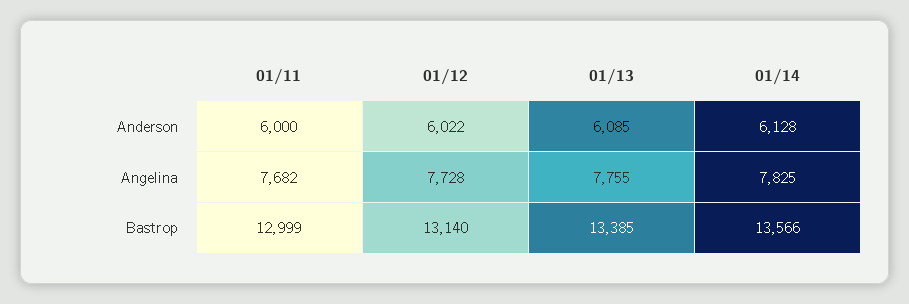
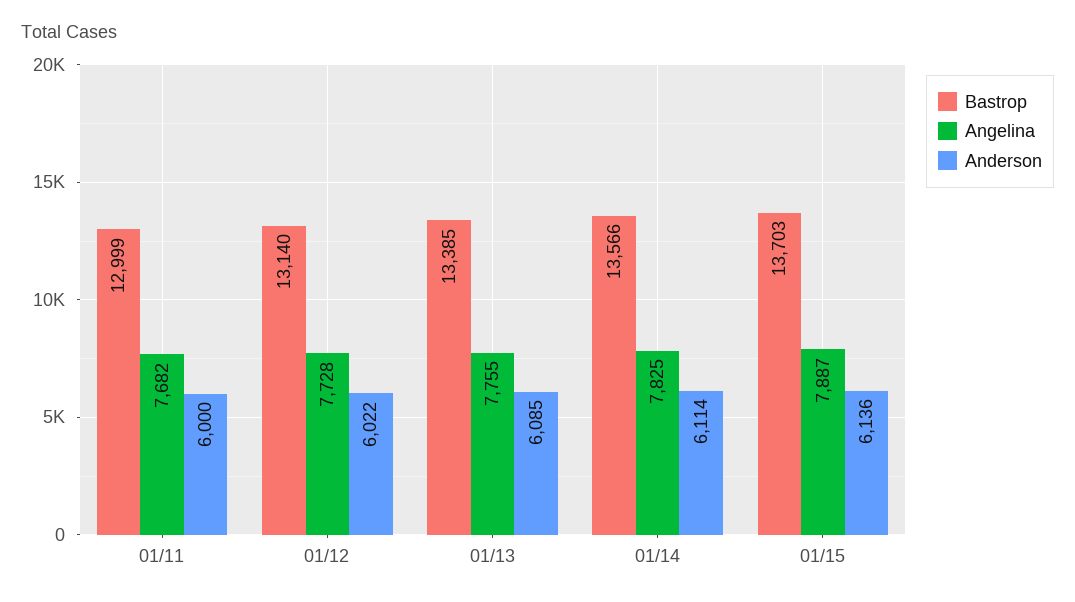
Anderson, 01/14: 6128 -> 6114
Bastrop, 01/15: none -> 13703
Angelina, 01/15: none -> 7887
Anderson, 01/15: none -> 6136

